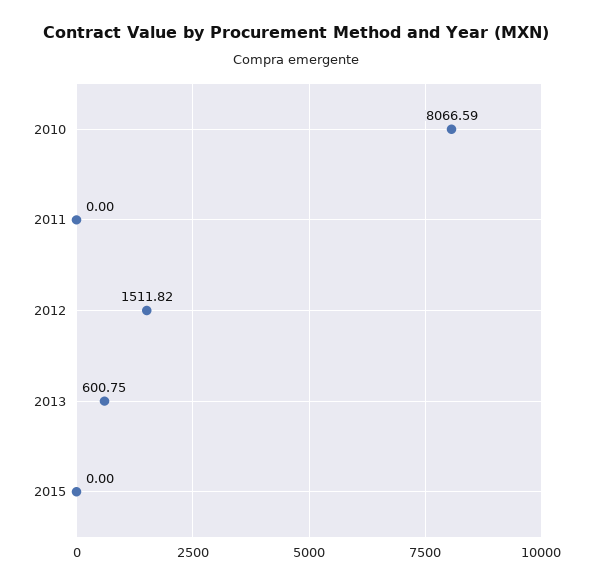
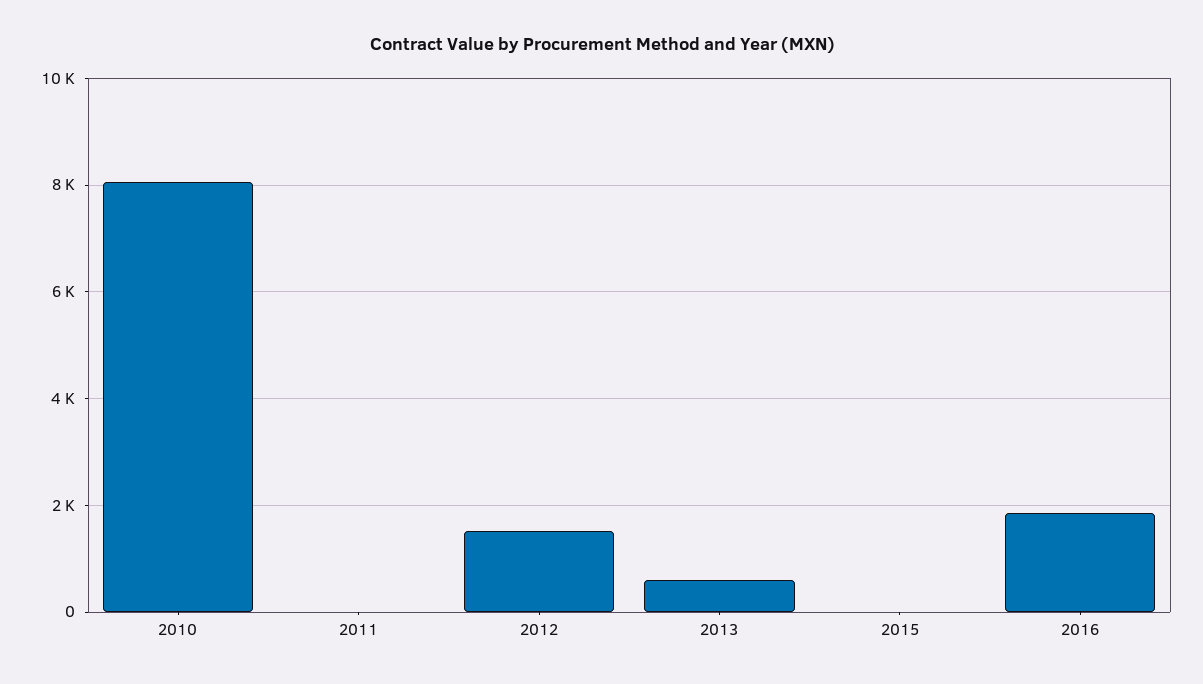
2016: none -> 1800

